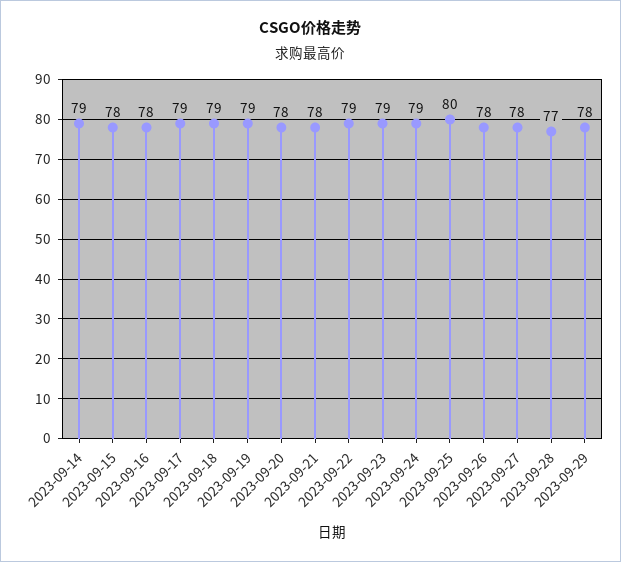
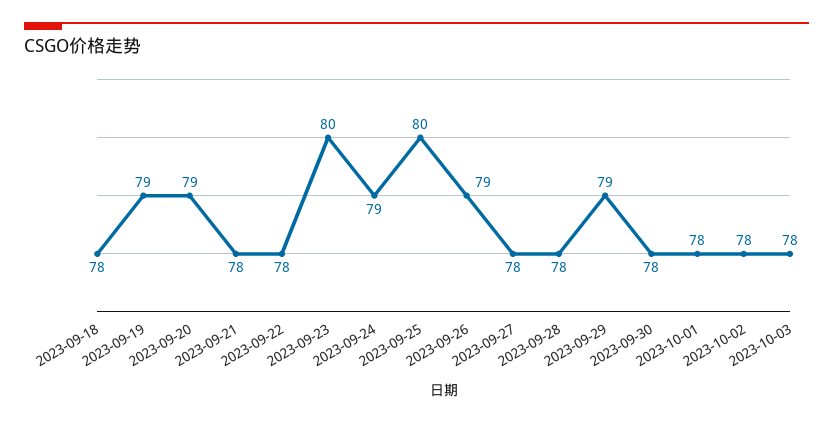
2023-09-14: 79 -> none
2023-09-15: 78 -> none
2023-09-16: 78 -> none
2023-09-17: 79 -> none
2023-09-18: 79 -> 78
2023-09-20: 78 -> 79
2023-09-22: 79 -> 78
2023-09-23: 79 -> 80
2023-09-26: 78 -> 79
2023-09-28: 77 -> 78
2023-09-29: 78 -> 79
2023-09-30: none -> 78
2023-10-01: none -> 78
2023-10-02: none -> 78
2023-10-03: none -> 78

